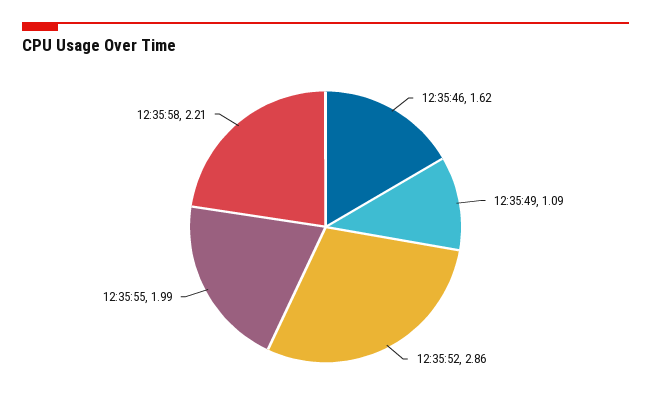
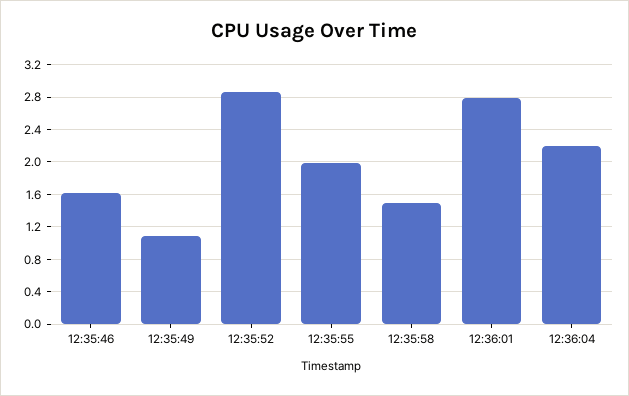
12:35:58: 2.21 -> 1.5
12:36:01: none -> 2.8
12:36:04: none -> 2.2

